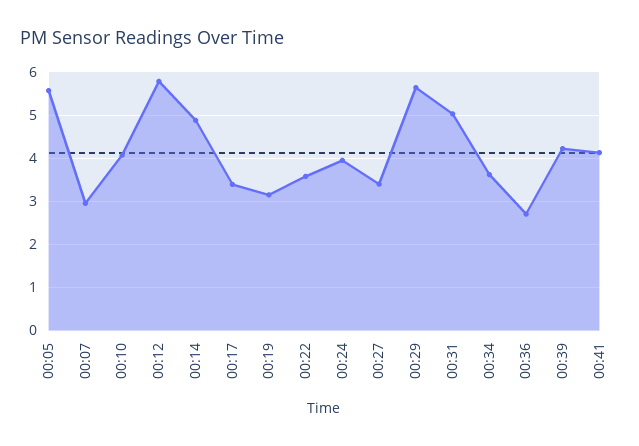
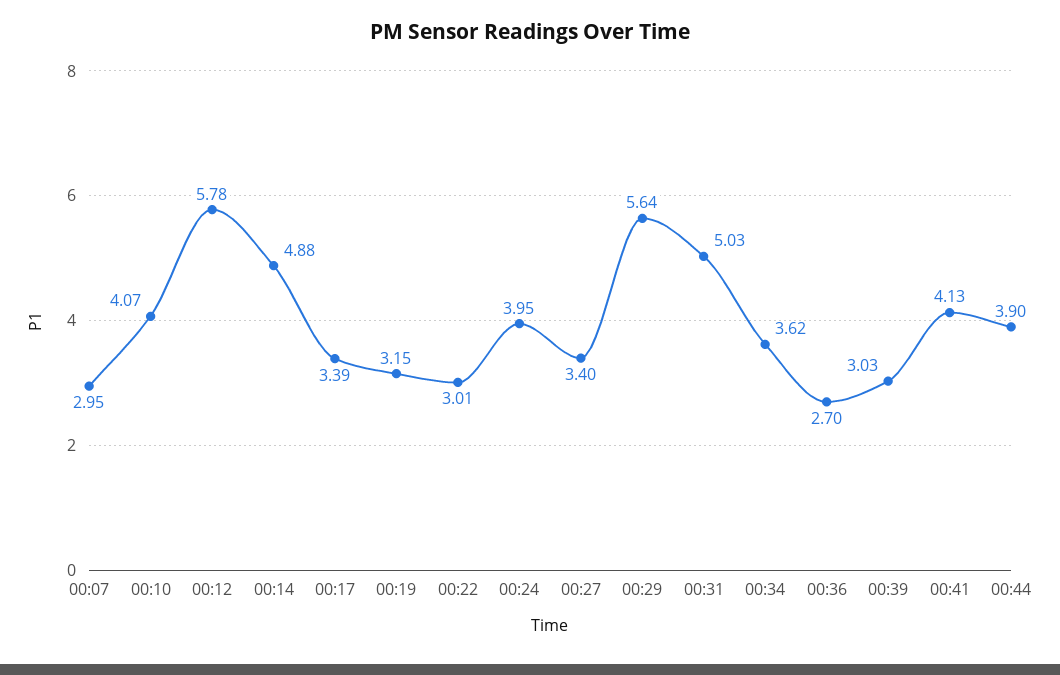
00:05: 5.6 -> none
00:22: 3.6 -> 3.01
00:39: 4.2 -> 3.03
00:44: none -> 3.9

